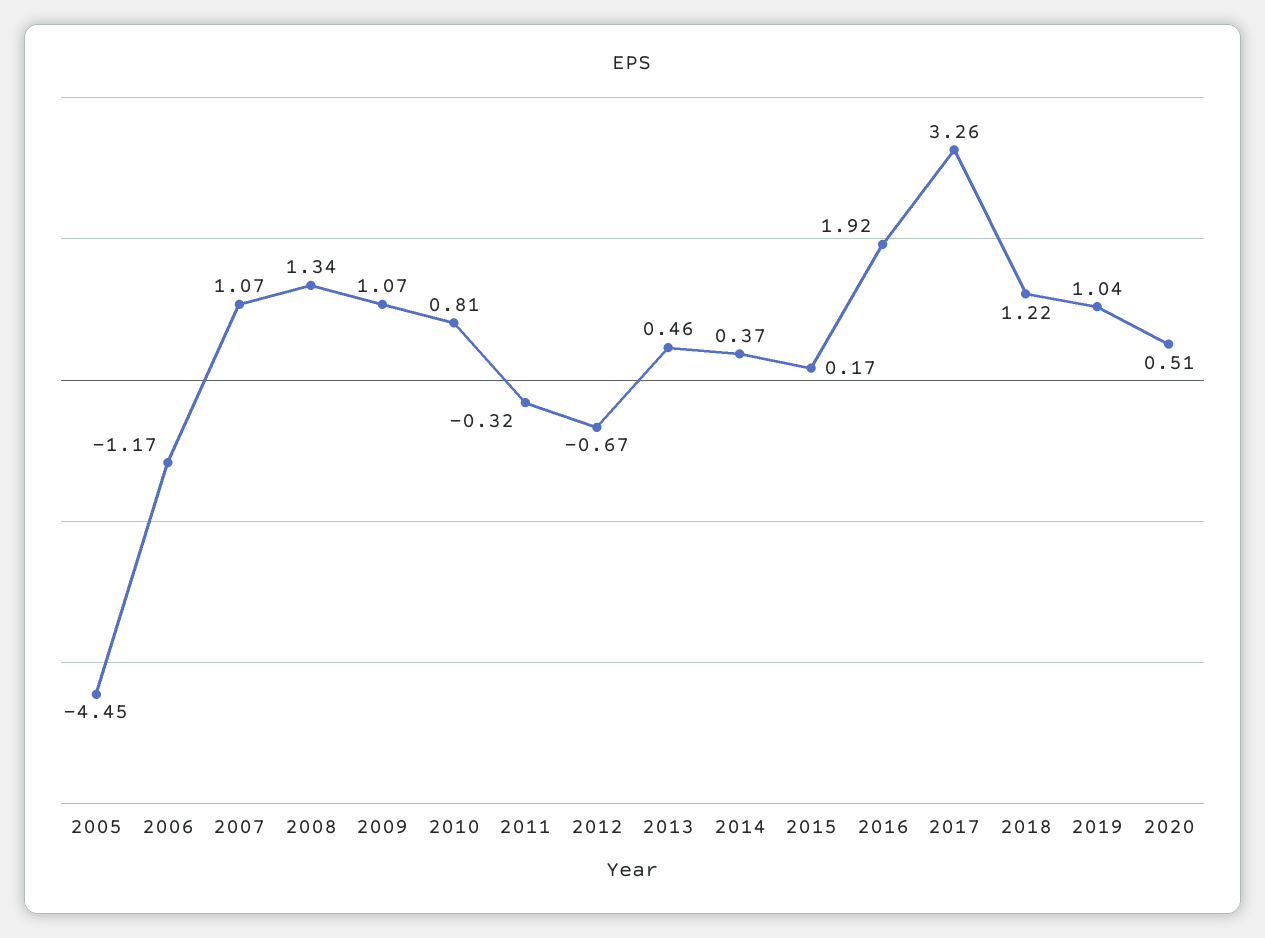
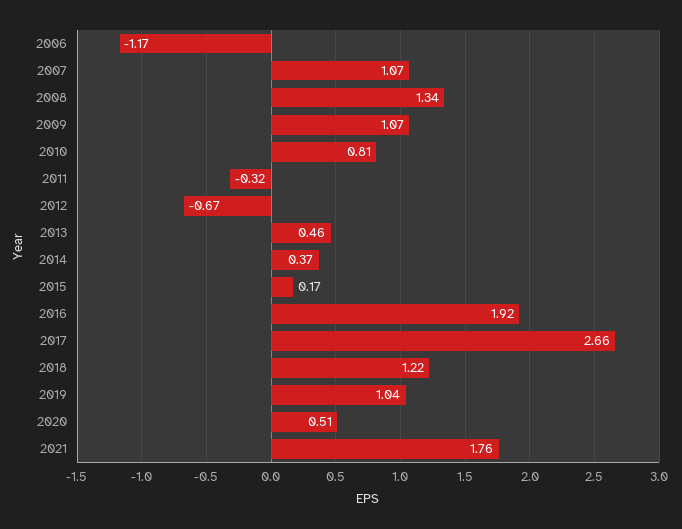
2005: -4.45 -> none
2017: 3.26 -> 2.66
2021: none -> 1.76

